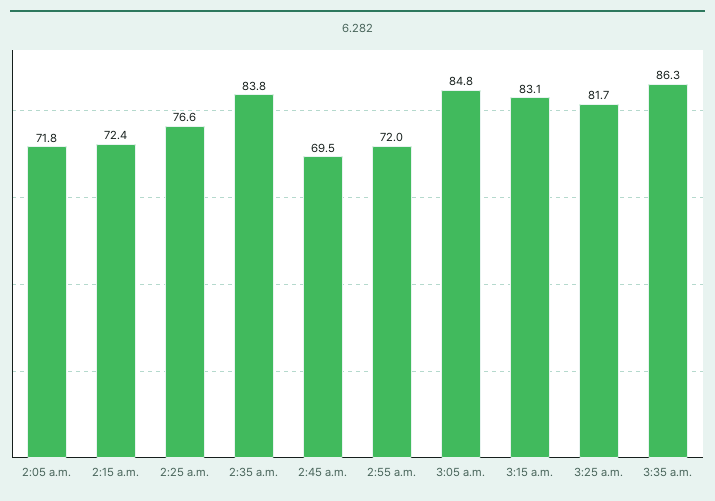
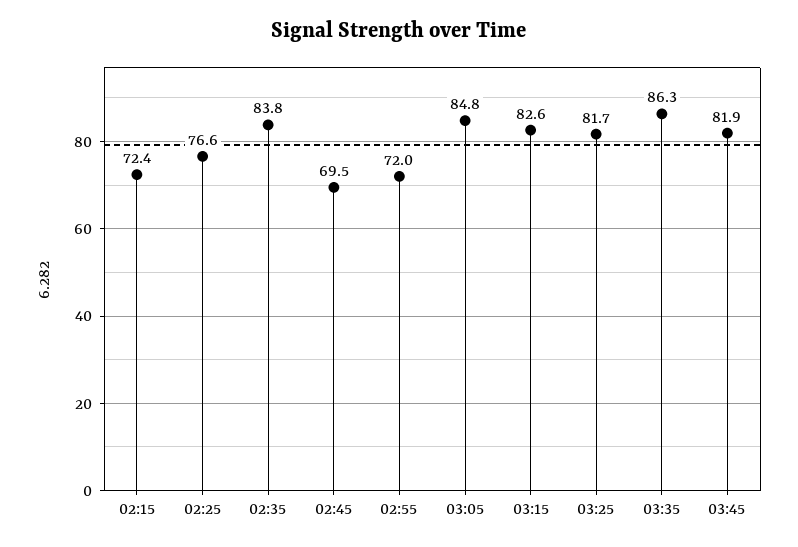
2:05 a.m.: 71.8 -> none
3:15 a.m.: 83.1 -> 82.6
03:45: none -> 81.9

